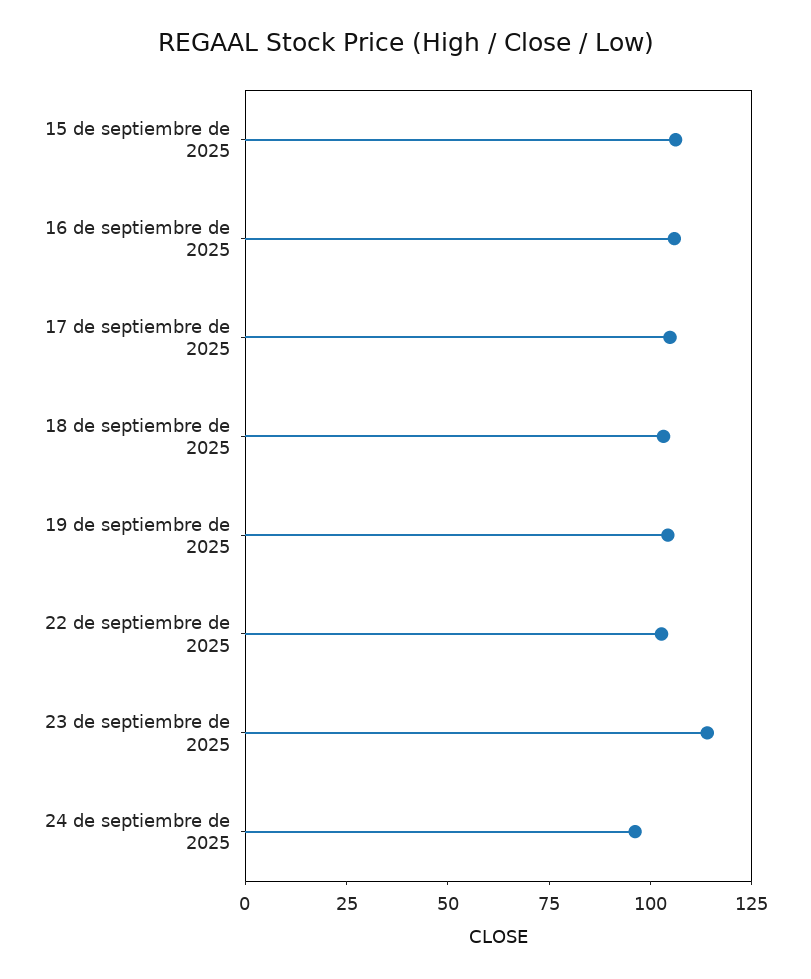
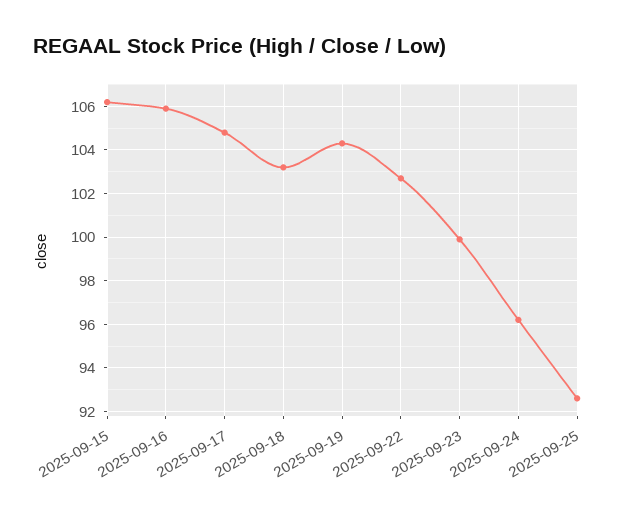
23 de septiembre de 2025: 115 -> 100
2025-09-25: none -> 92.5

